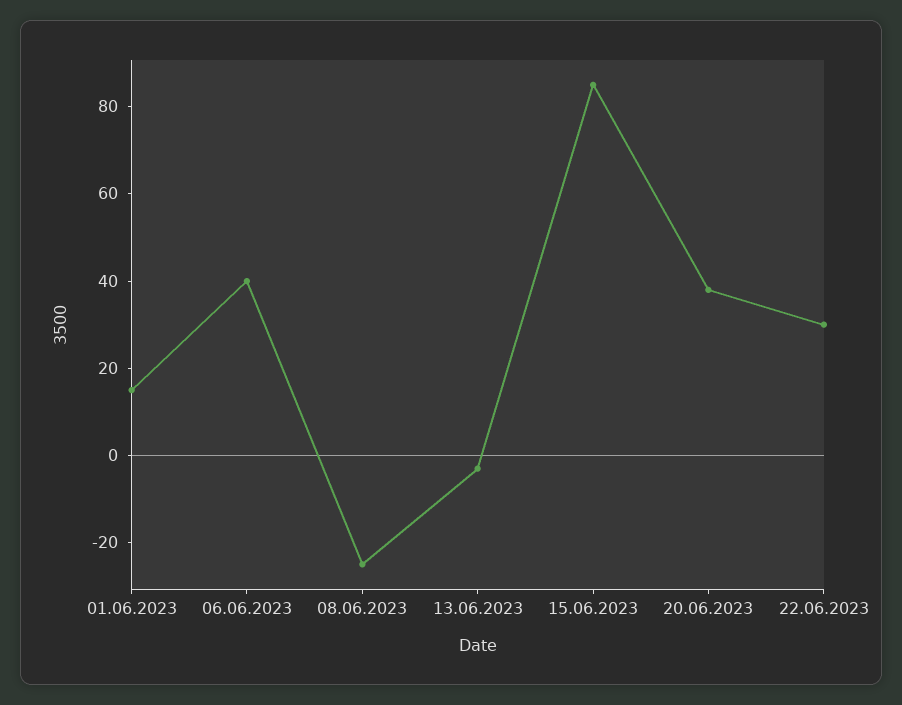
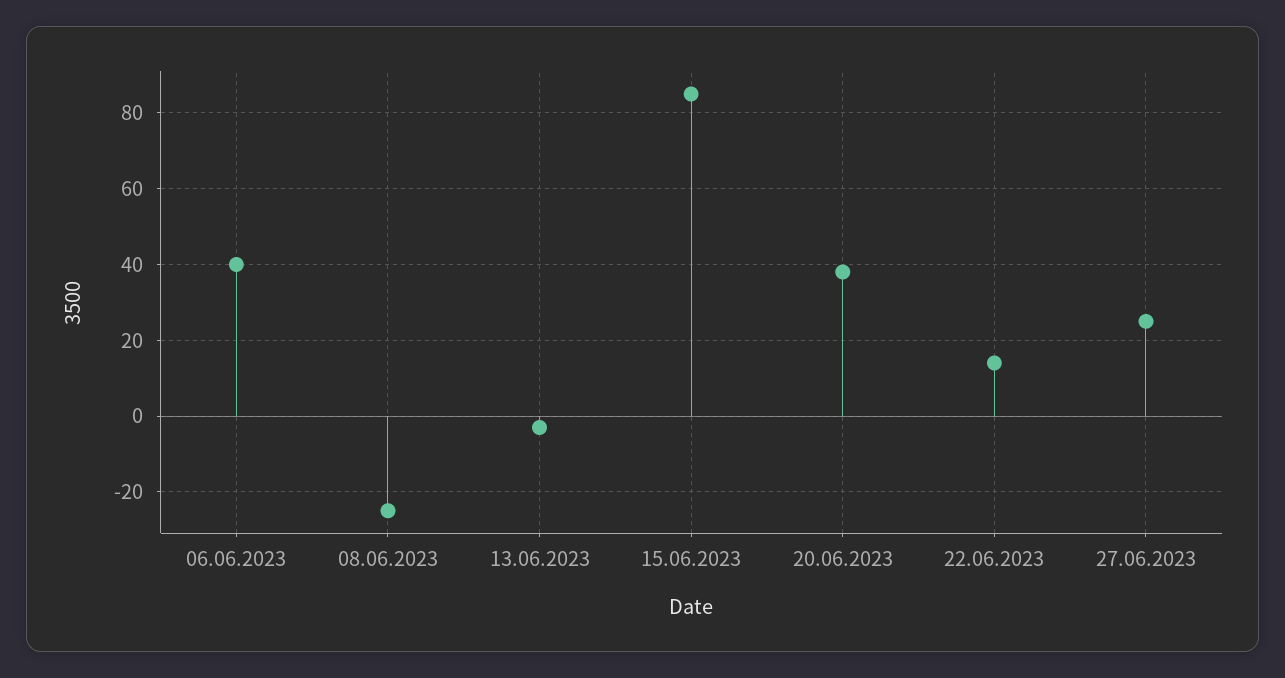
01.06.2023: 15 -> none
22.06.2023: 30 -> 15
27.06.2023: none -> 25

